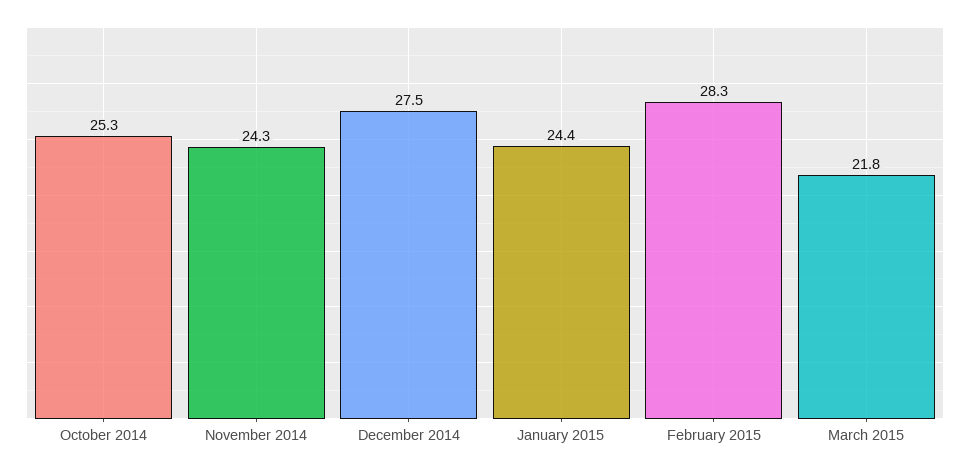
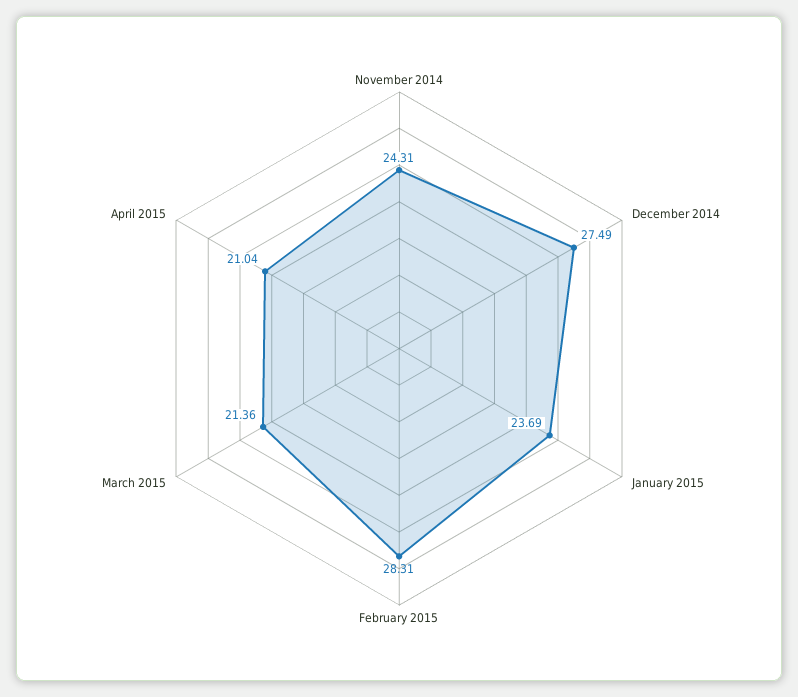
October 2014: 25.3 -> none
January 2015: 24.4 -> 23.69
March 2015: 21.8 -> 21.36
April 2015: none -> 21.04

